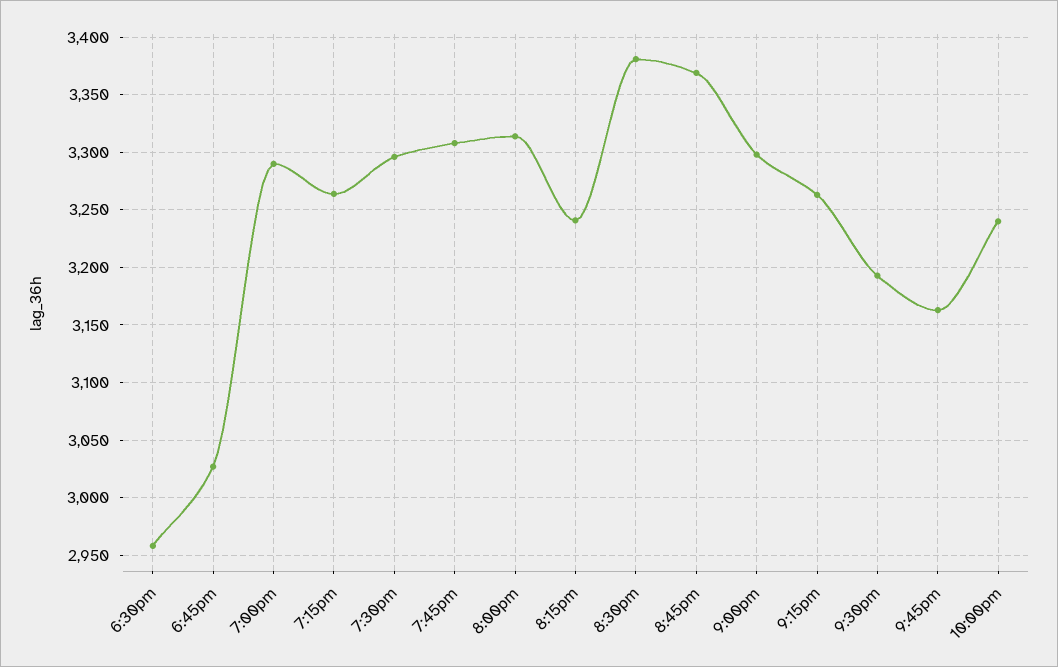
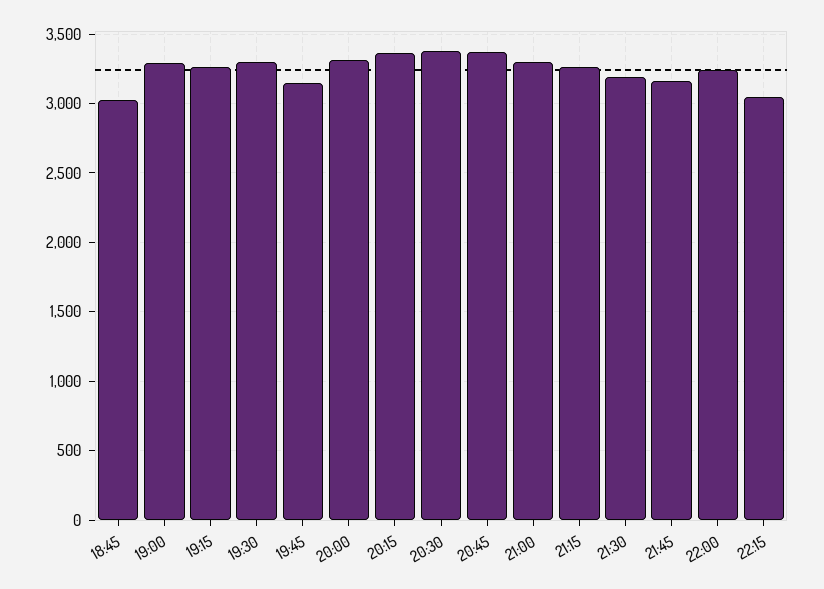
6:30pm: 2960 -> none
7:45pm: 3310 -> 3150
8:15pm: 3240 -> 3350
22:15: none -> 3050

